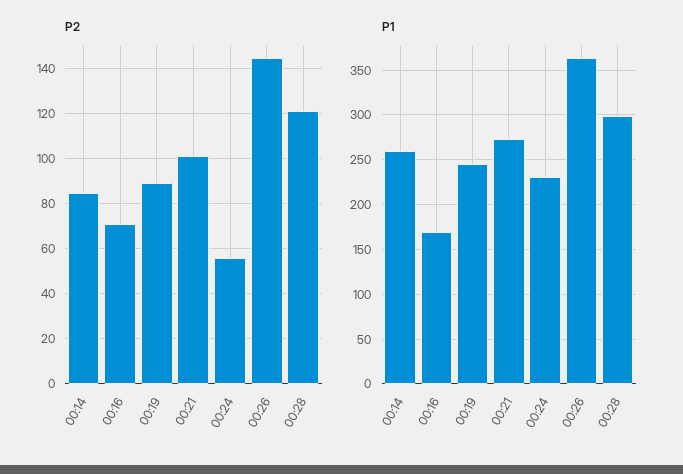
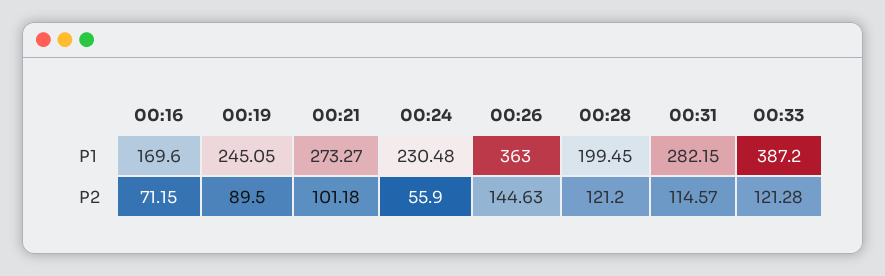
P2, 00:14: 85 -> none
P1, 00:14: 260 -> none
P1, 00:28: 300 -> 199.45
P1, 00:31: none -> 282.15
P1, 00:33: none -> 387.2
P2, 00:31: none -> 114.57
P2, 00:33: none -> 121.28

